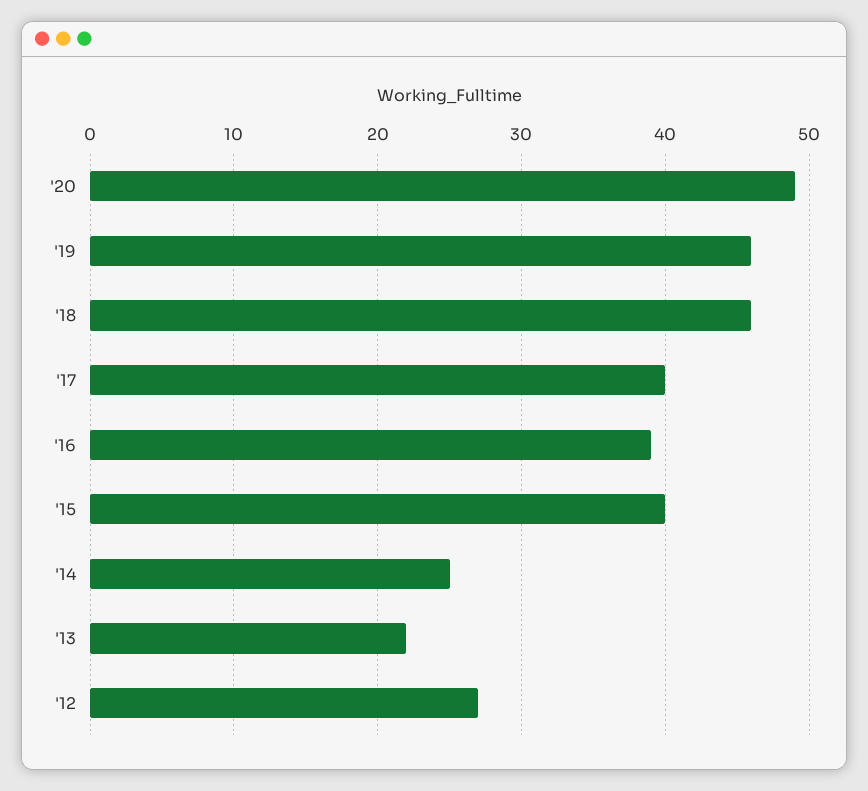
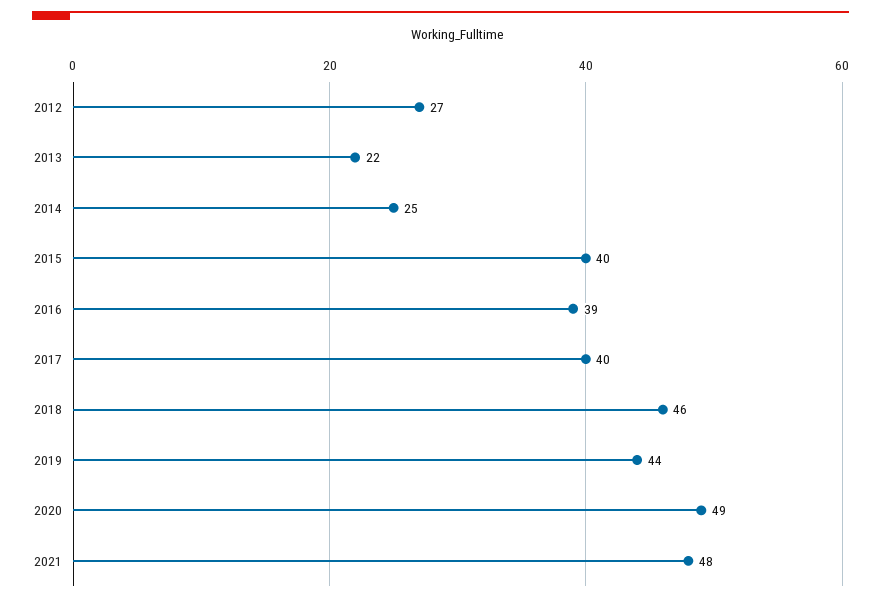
'19: 46 -> 44
2021: none -> 48

